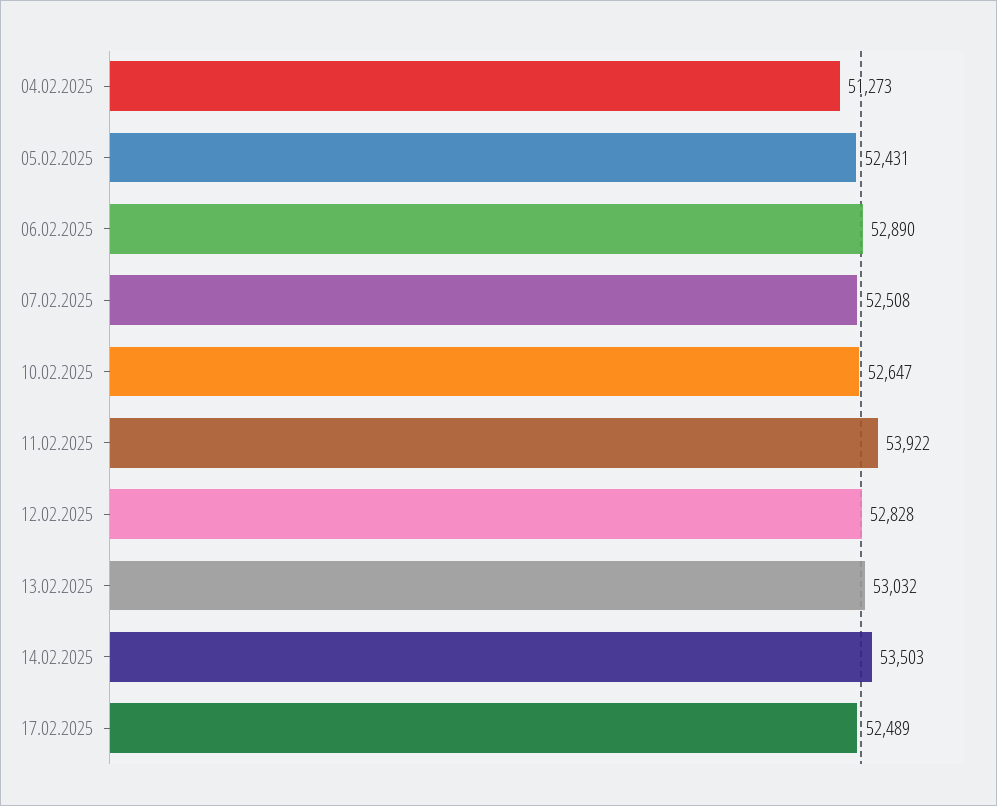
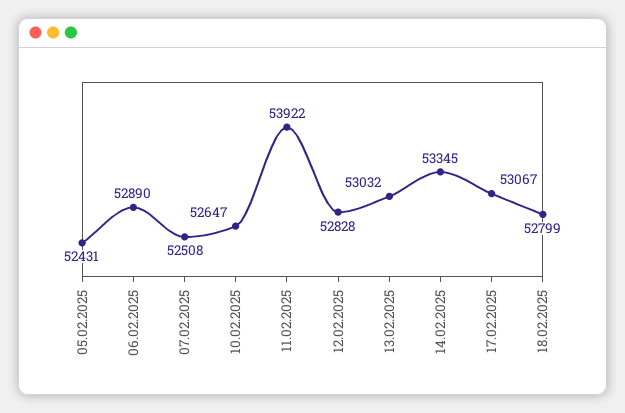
04.02.2025: 51273 -> none
14.02.2025: 53503 -> 53345
17.02.2025: 52489 -> 53067
18.02.2025: none -> 52799

